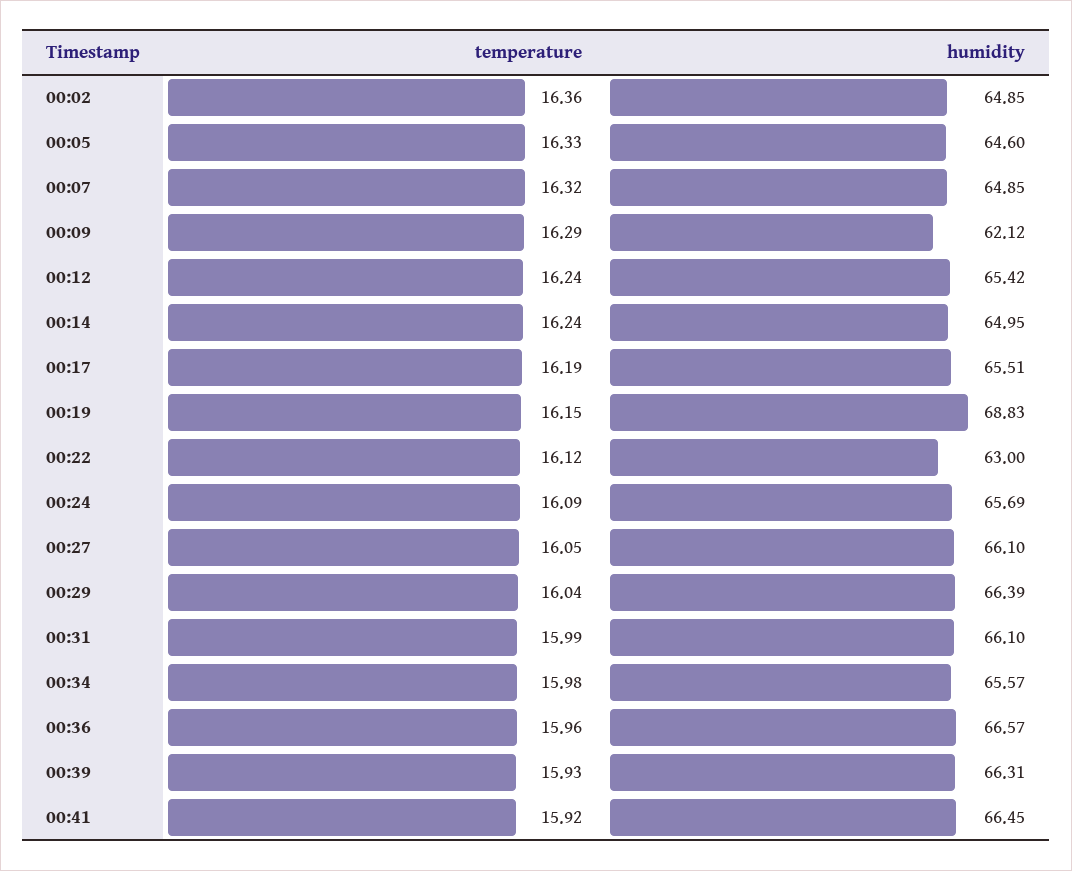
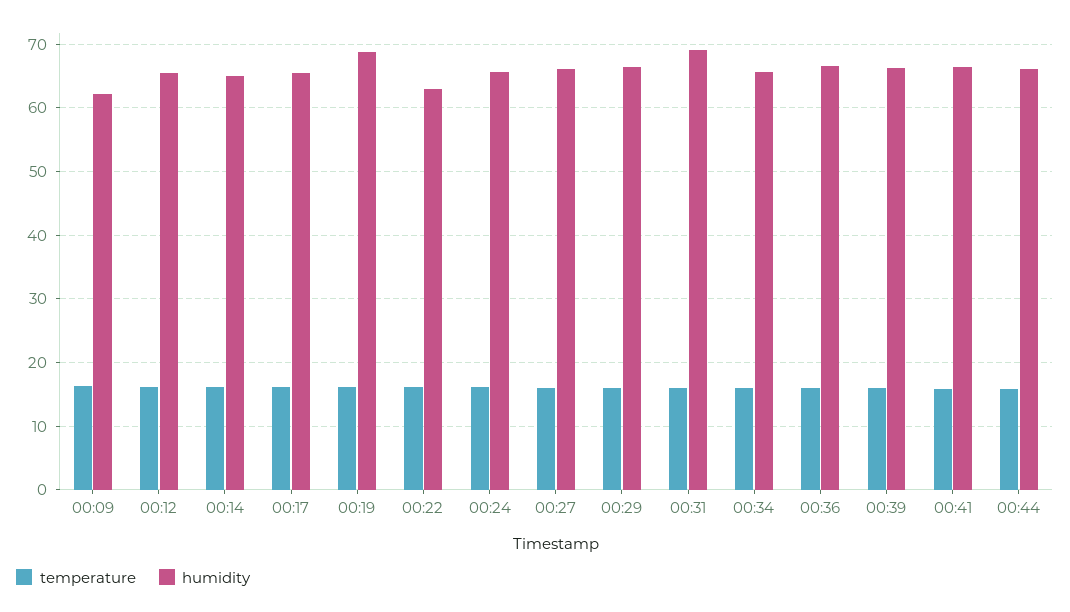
temperature, 00:02: 16.36 -> none
humidity, 00:02: 64.85 -> none
temperature, 00:05: 16.33 -> none
humidity, 00:05: 64.6 -> none
temperature, 00:07: 16.32 -> none
humidity, 00:07: 64.85 -> none
humidity, 00:31: 66.1 -> 69
temperature, 00:44: none -> 16
humidity, 00:44: none -> 66

